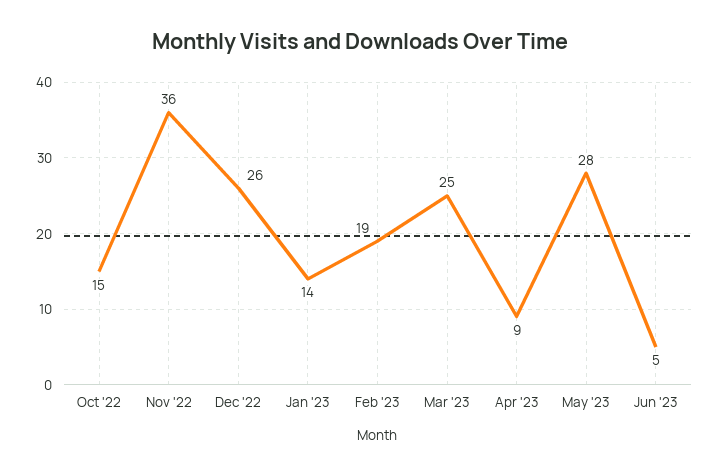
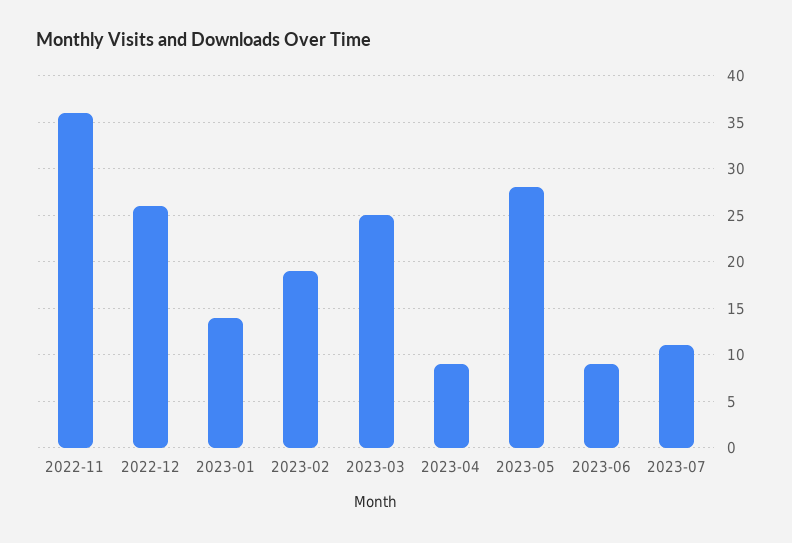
Oct '22: 15 -> none
Jun '23: 5 -> 9
2023-07: none -> 11

